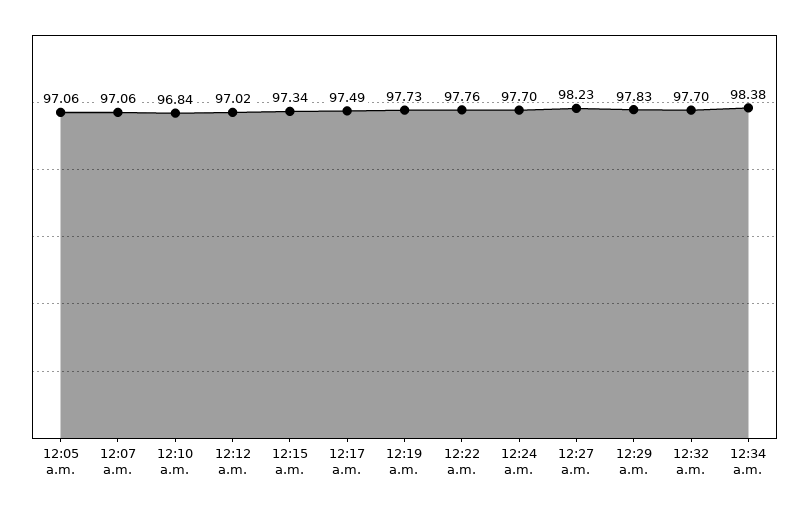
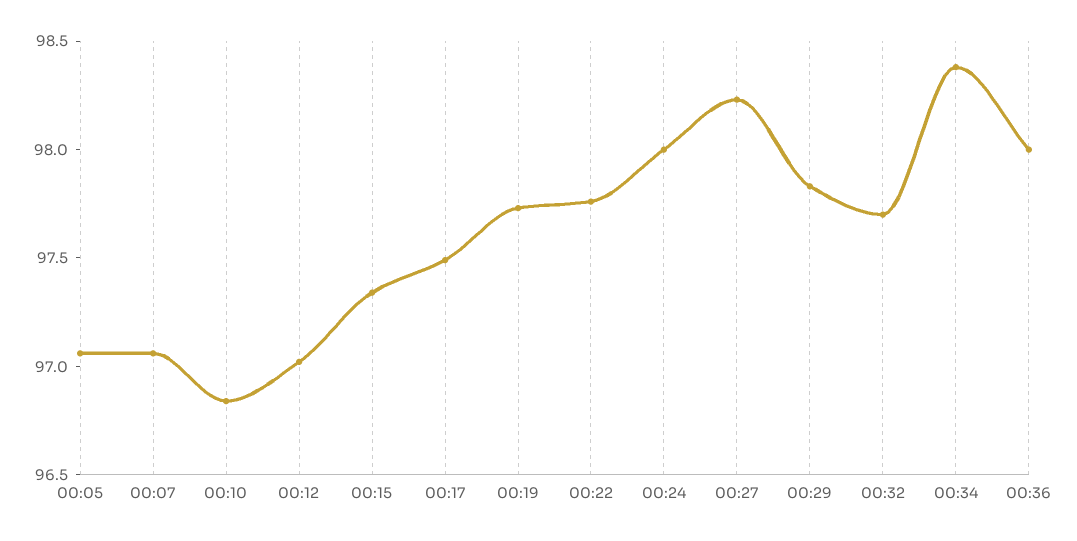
12:24 a.m.: 97.7 -> 98
00:36: none -> 98

